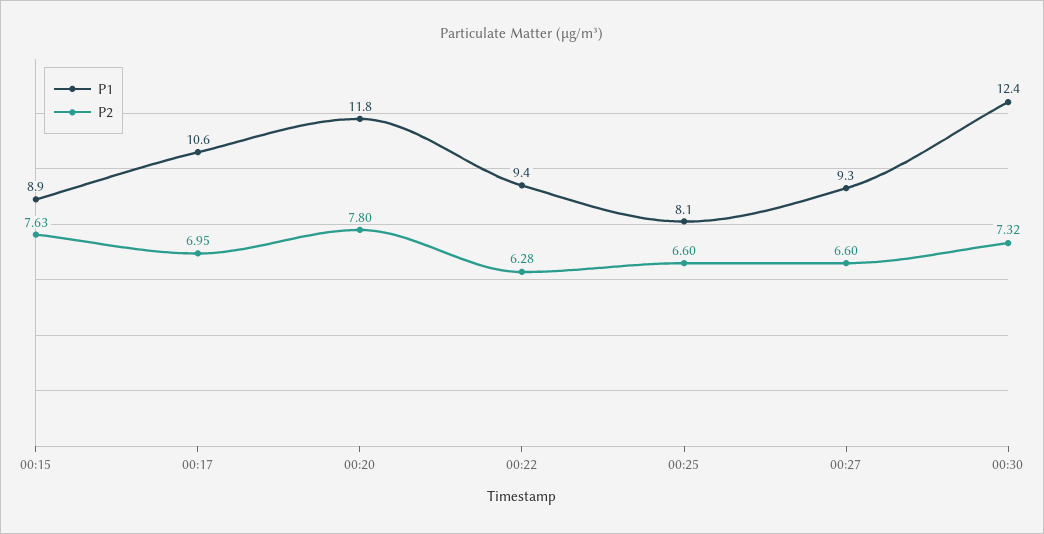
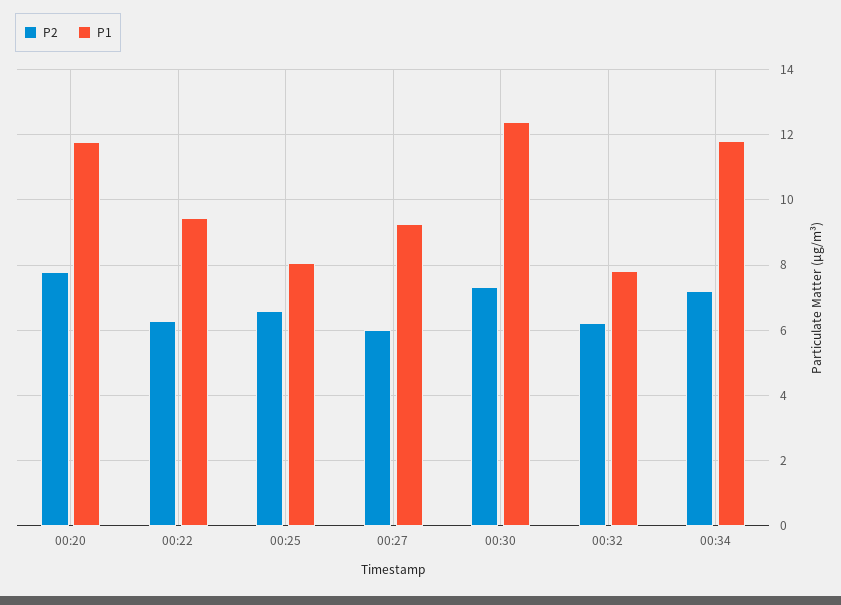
P1, 00:15: 8.9 -> none
P2, 00:15: 7.63 -> none
P1, 00:17: 10.6 -> none
P2, 00:17: 6.95 -> none
P2, 00:27: 6.6 -> 6
P2, 00:32: none -> 6.2
P1, 00:32: none -> 7.8
P2, 00:34: none -> 7.2
P1, 00:34: none -> 11.8

